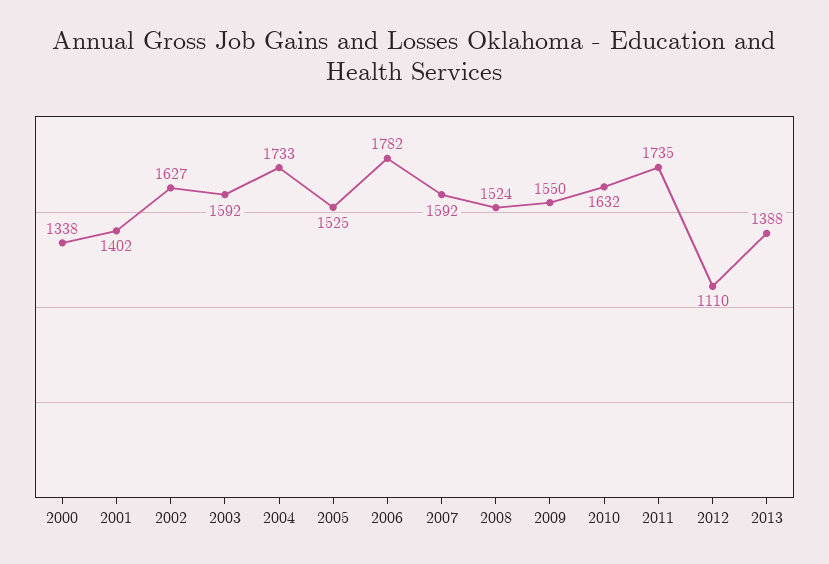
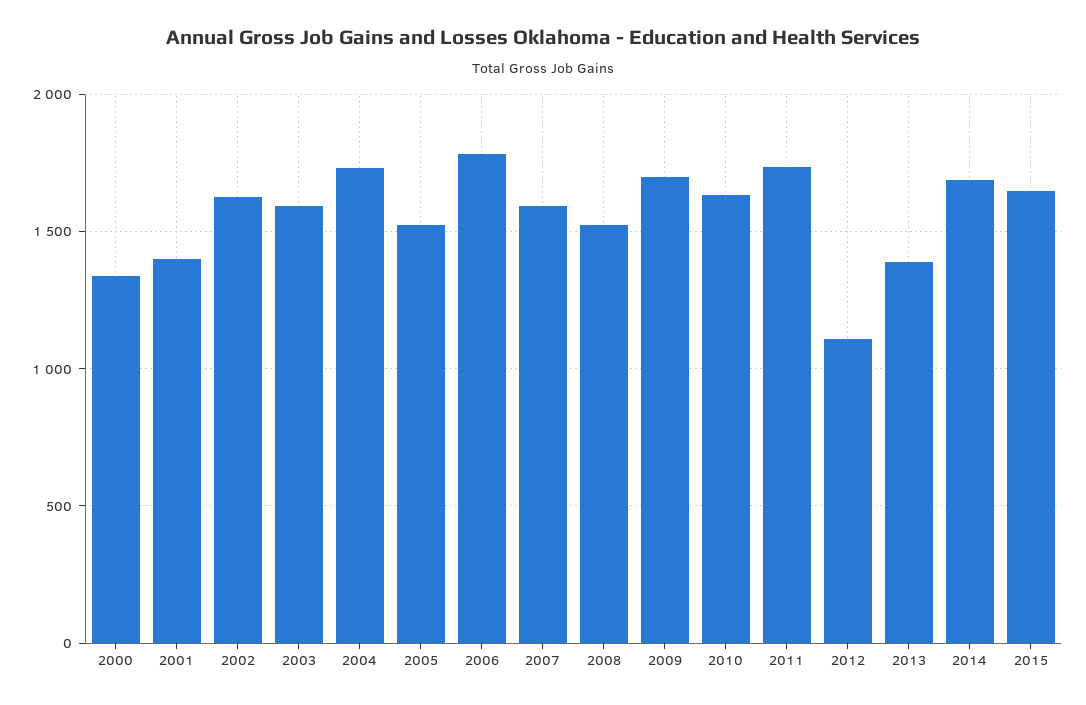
2009: 1550 -> 1700
2014: none -> 1700
2015: none -> 1650

